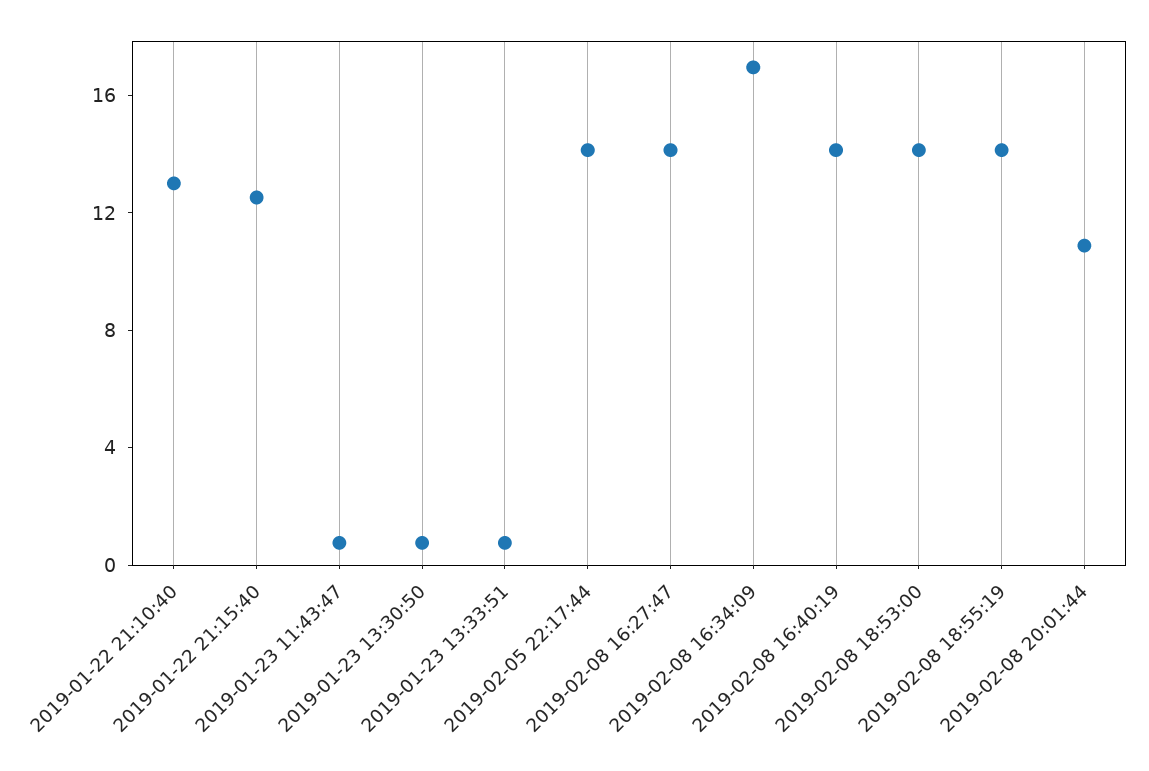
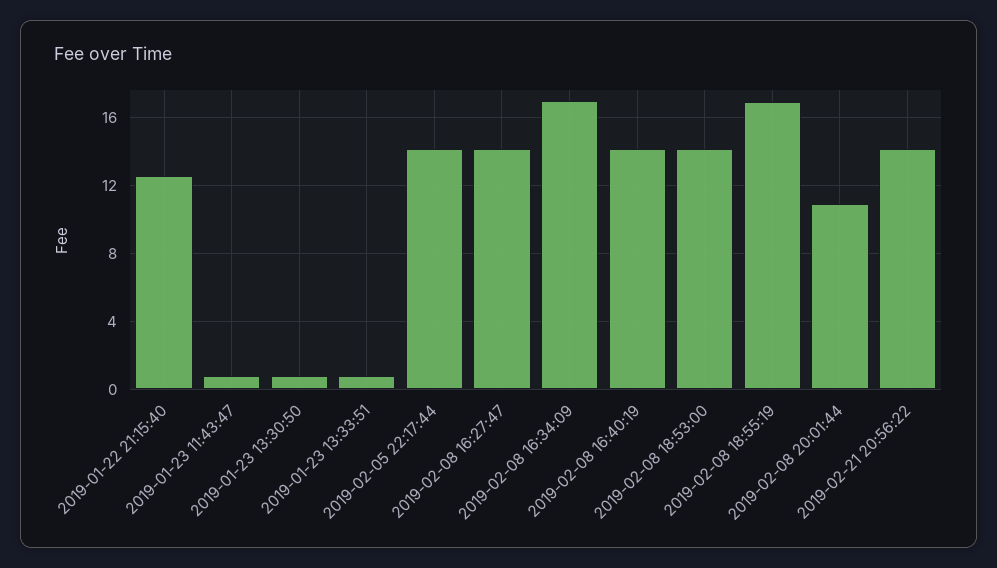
2019-01-22 21:10:40: 13 -> none
2019-02-08 18:55:19: 14 -> 17
2019-02-21 20:56:22: none -> 14

